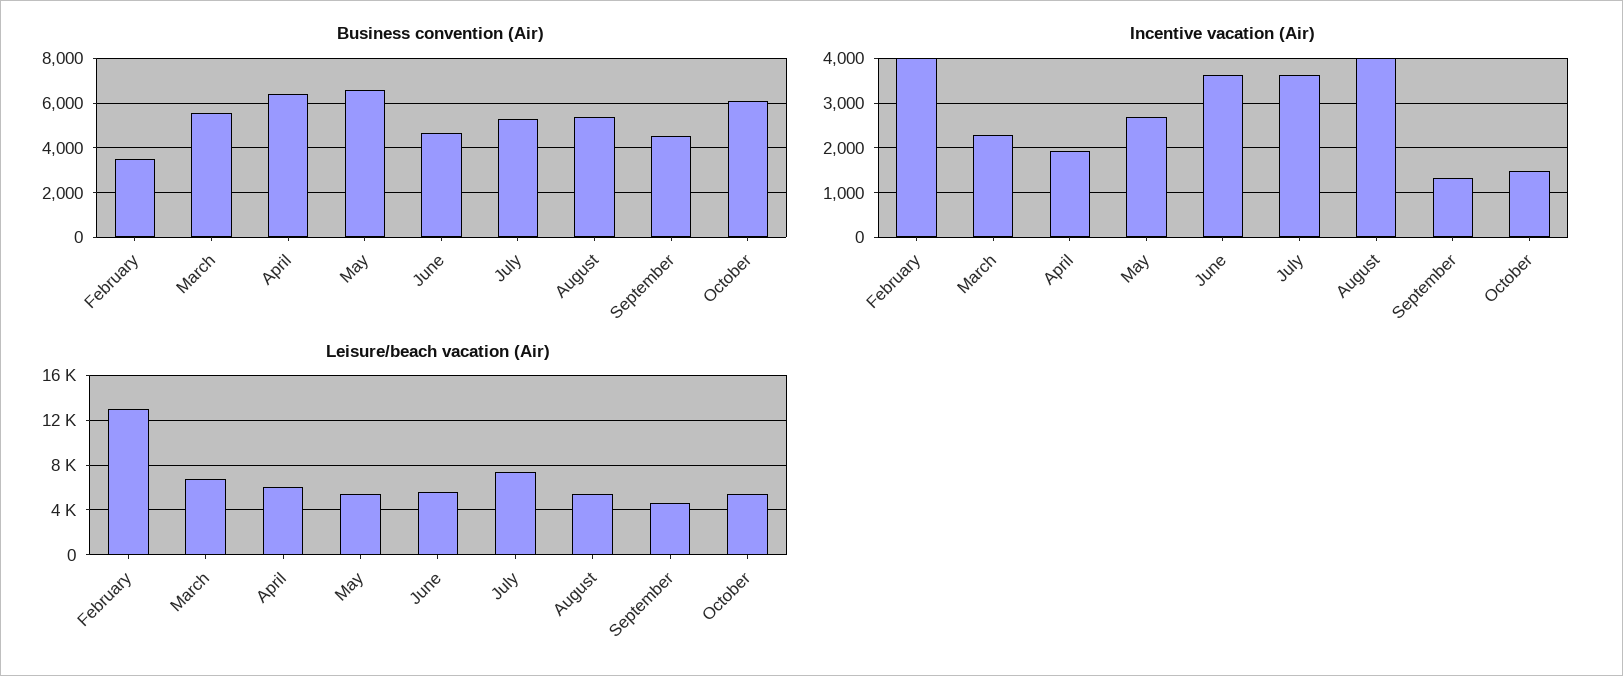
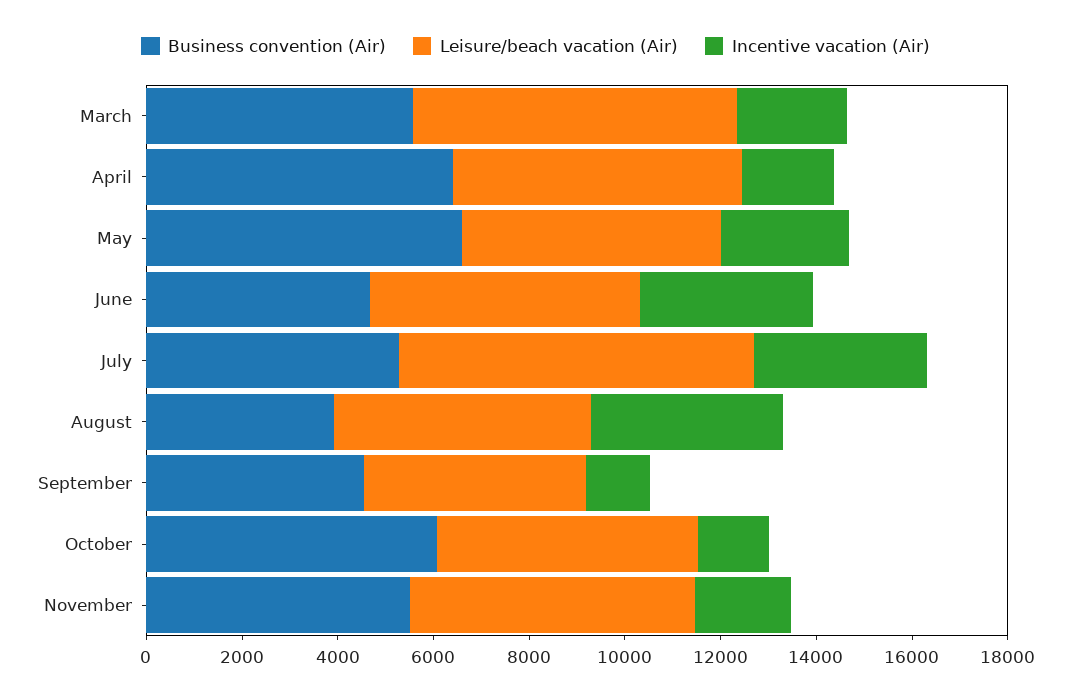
Business convention (Air), February: 3500 -> none
Business convention (Air), August: 5500 -> 4000
Incentive vacation (Air), February: 4000 -> none
Leisure/beach vacation (Air), February: 13000 -> none
Business convention (Air), November: none -> 5500
Leisure/beach vacation (Air), November: none -> 6000
Incentive vacation (Air), November: none -> 2000

